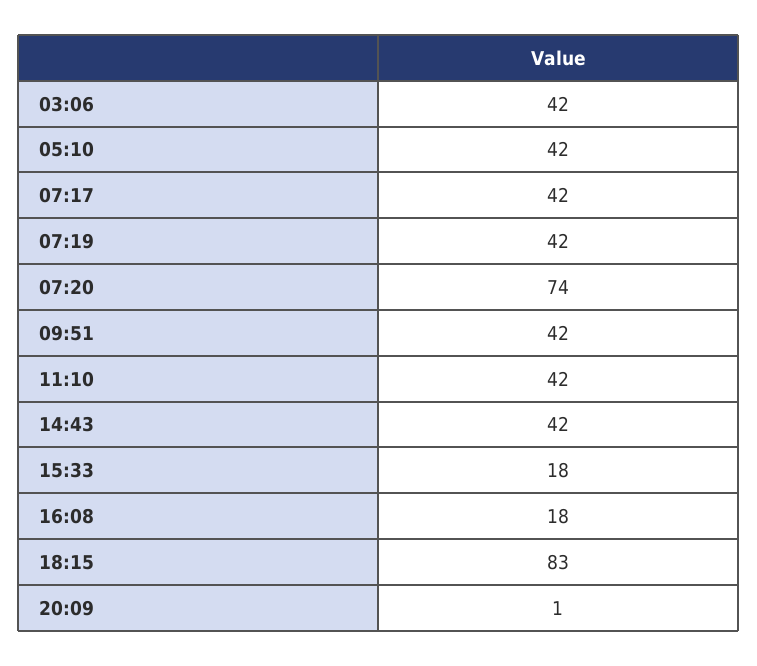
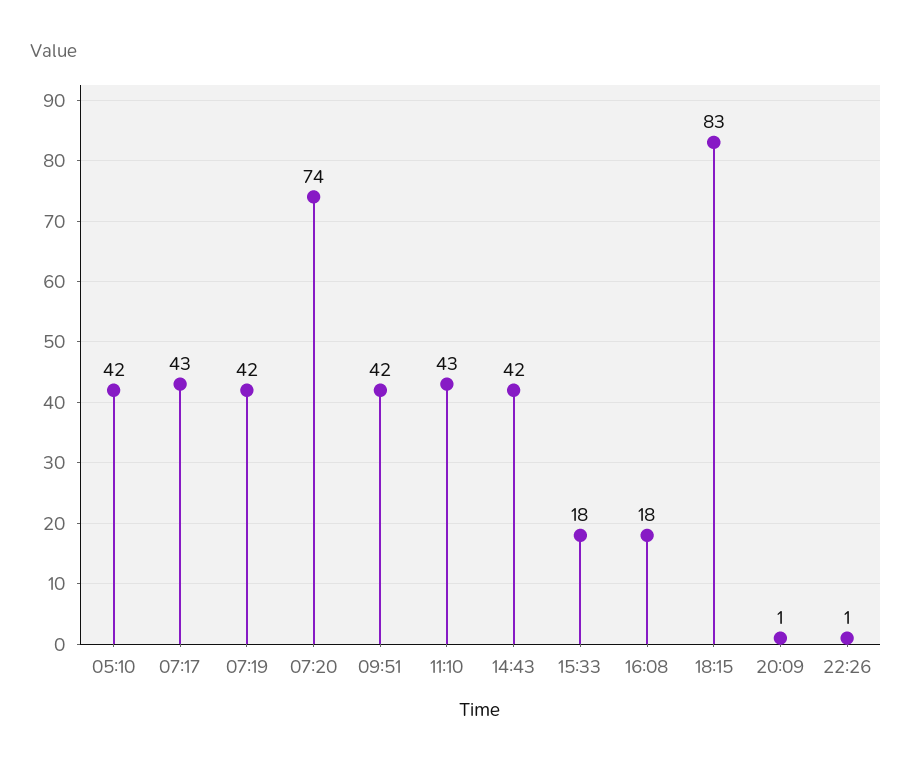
03:06: 42 -> none
07:17: 42 -> 43
11:10: 42 -> 43
22:26: none -> 1

